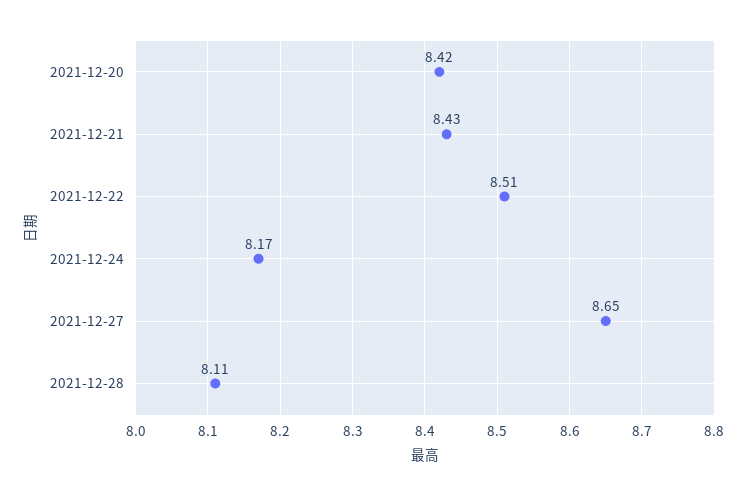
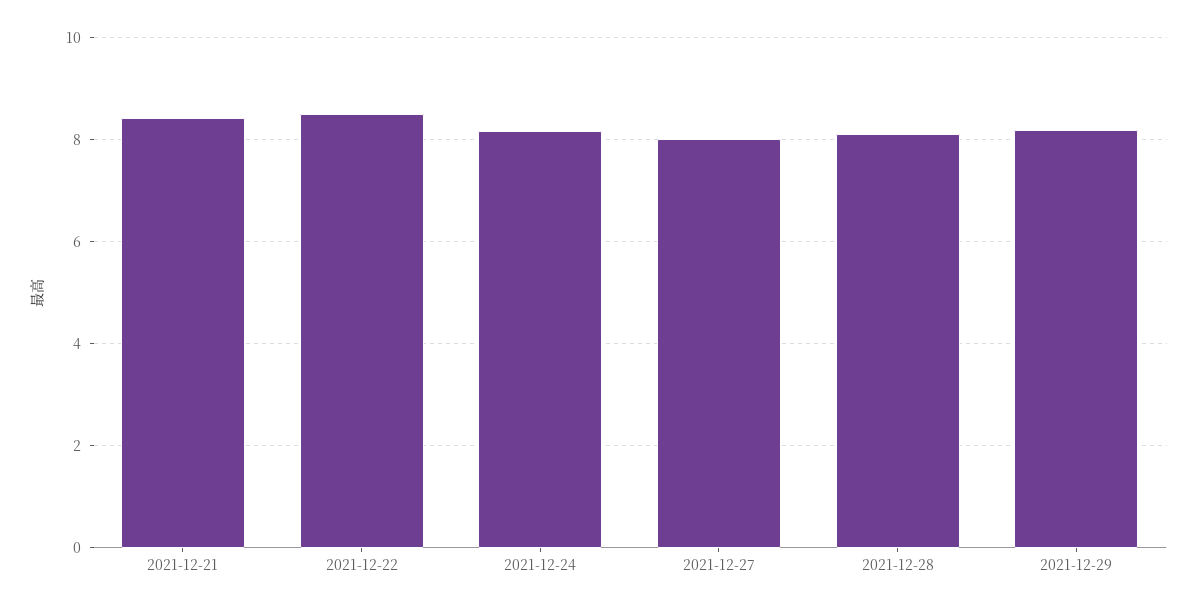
2021-12-20: 8.42 -> none
2021-12-27: 8.65 -> 8
2021-12-29: none -> 8.2

